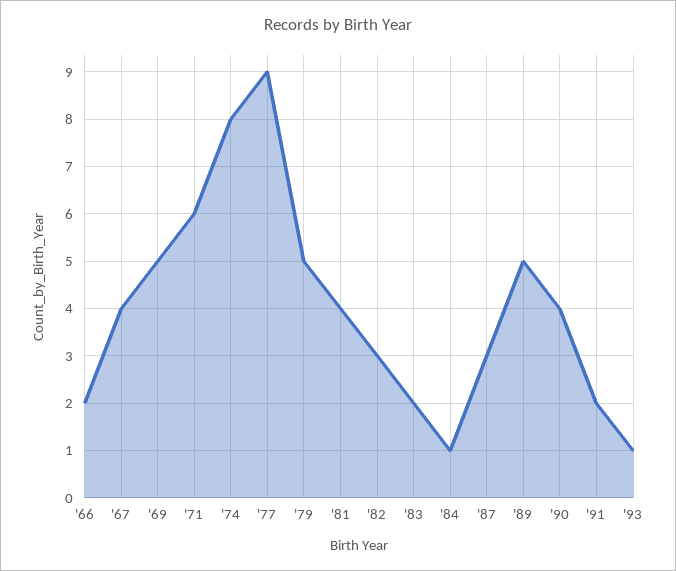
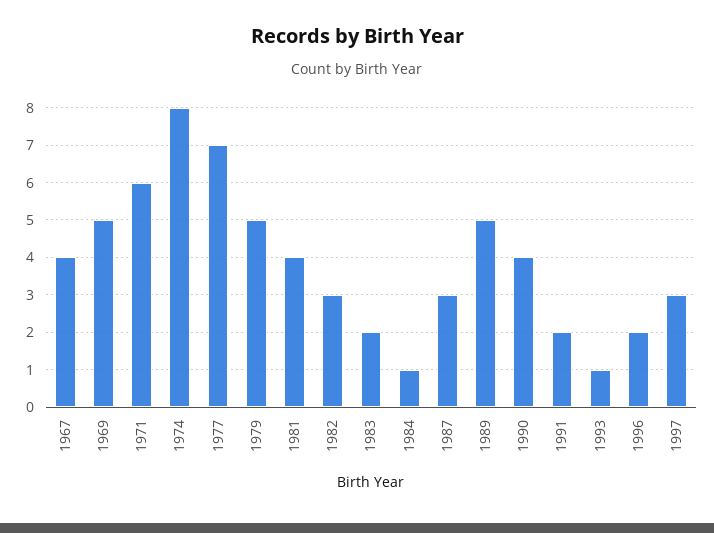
'66: 2 -> none
'77: 9 -> 7
1996: none -> 2
1997: none -> 3

